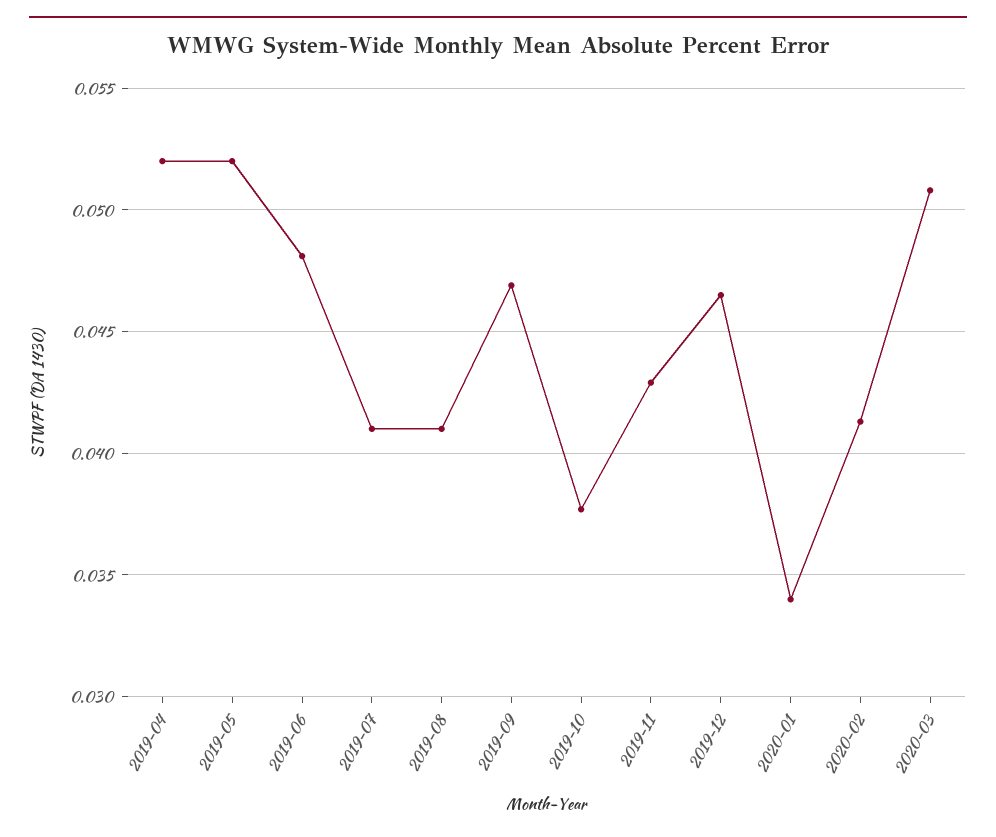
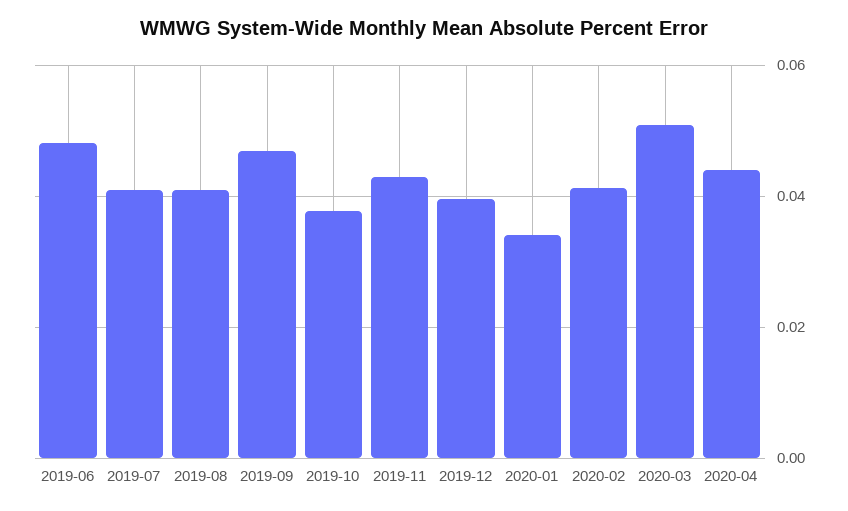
2019-04: 0.052 -> none
2019-05: 0.052 -> none
2019-12: 0.0465 -> 0.04
2020-04: none -> 0.044

